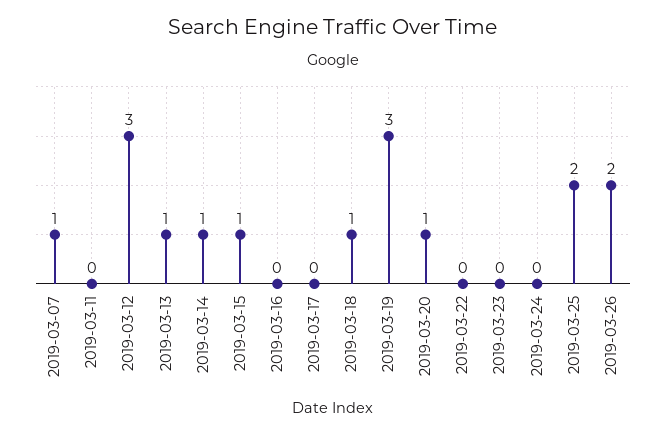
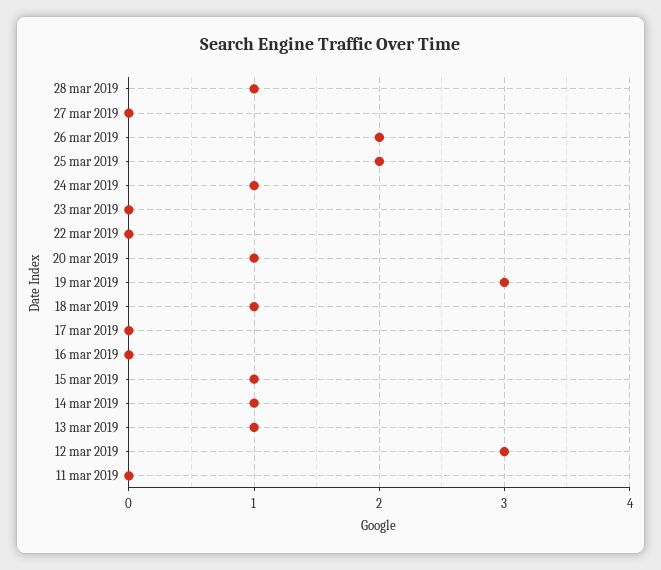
2019-03-07: 1 -> none
2019-03-24: 0 -> 1
28 mar 2019: none -> 1
27 mar 2019: none -> 0

